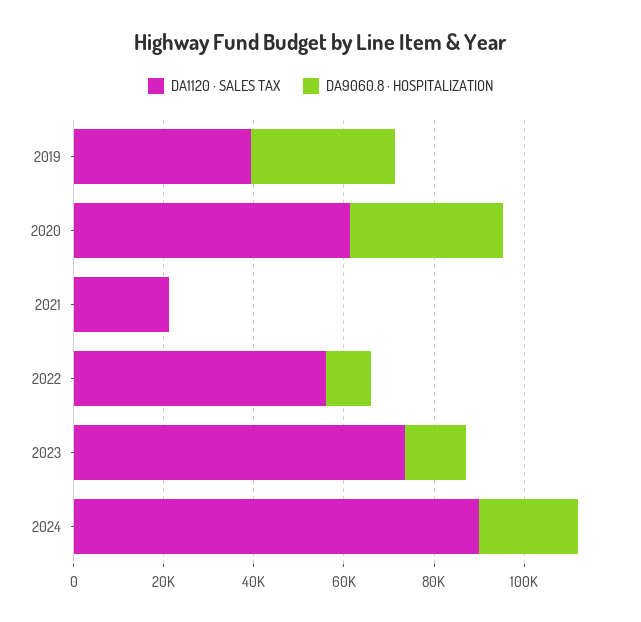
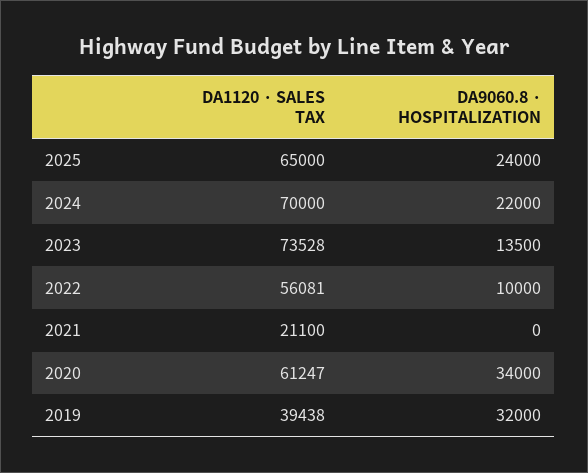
DA1120 · SALES TAX, 2024: 90000 -> 70000
DA1120 · SALES TAX, 2025: none -> 65000
DA9060.8 · HOSPITALIZATION, 2025: none -> 24000

